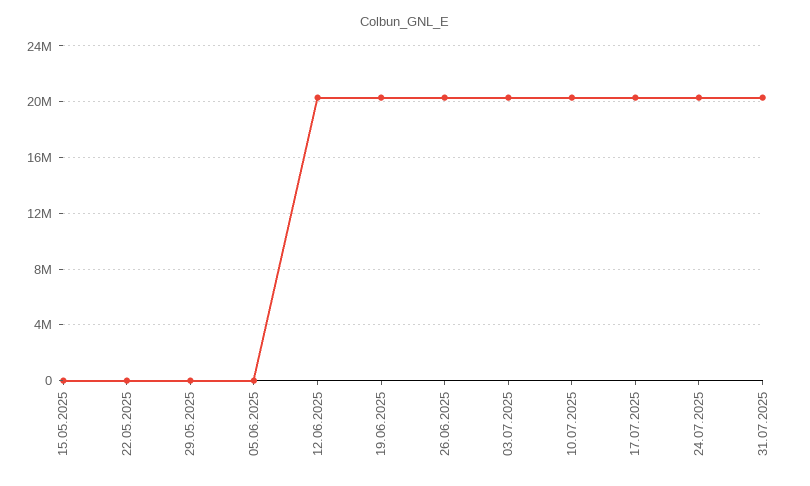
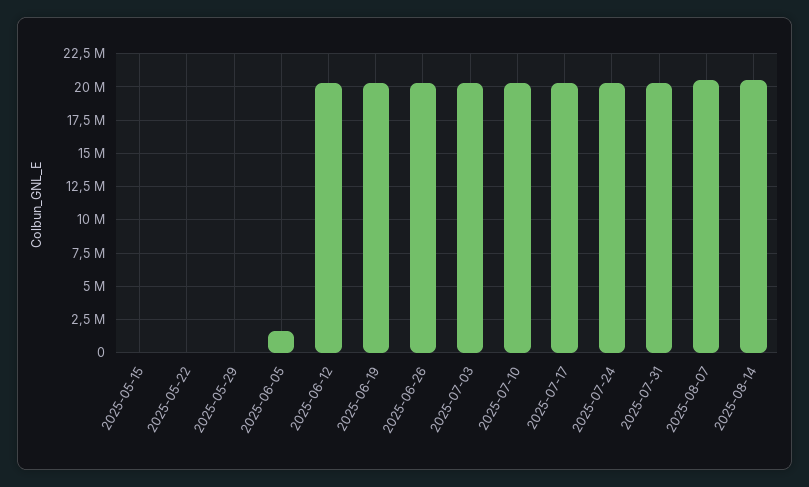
05.06.2025: 0 -> 1500000
2025-08-07: none -> 20500000
2025-08-14: none -> 20500000

